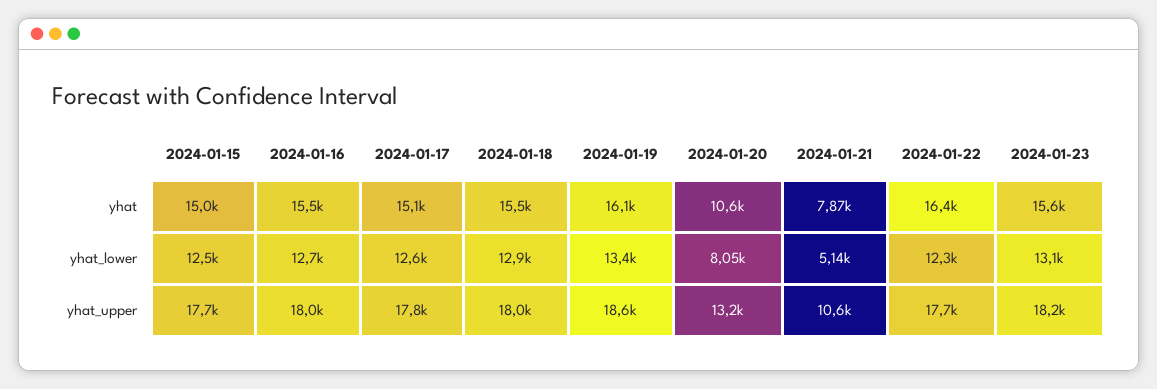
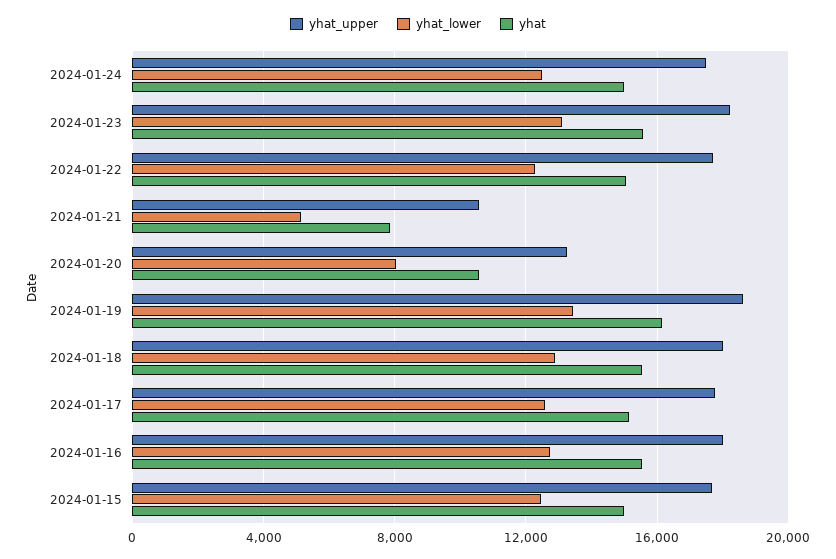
yhat, 2024-01-22: 16400 -> 15000
yhat_upper, 2024-01-24: none -> 17500
yhat_lower, 2024-01-24: none -> 12500
yhat, 2024-01-24: none -> 15000

